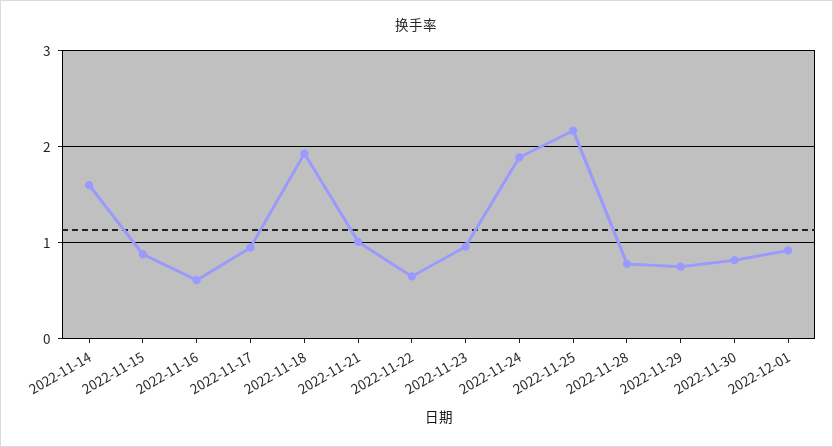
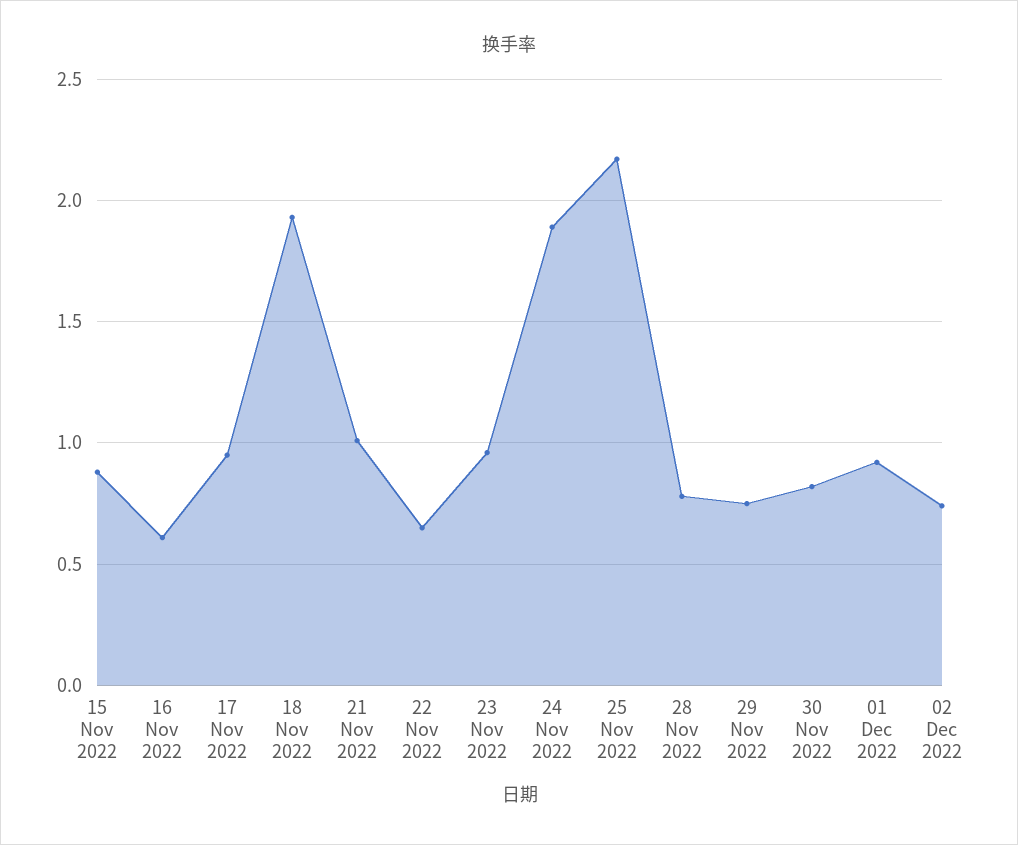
2022-11-14: 1.6 -> none
02 Dec 2022: none -> 0.75

